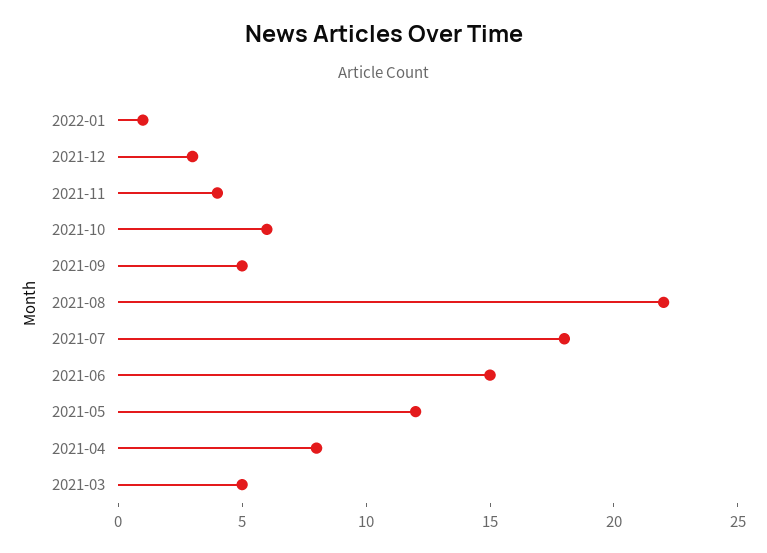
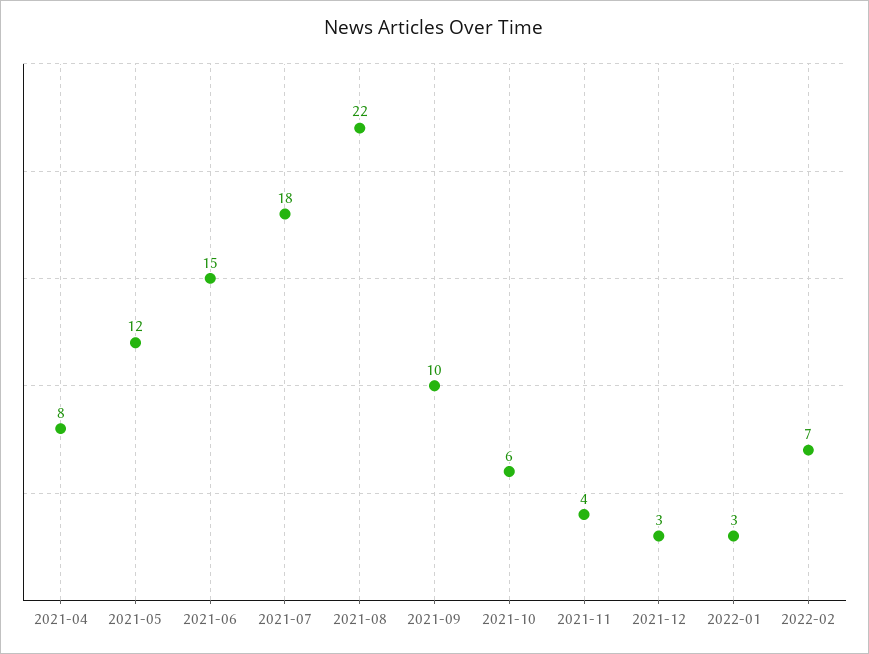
2022-01: 1 -> 3
2021-09: 5 -> 10
2021-03: 5 -> none
2022-02: none -> 7

